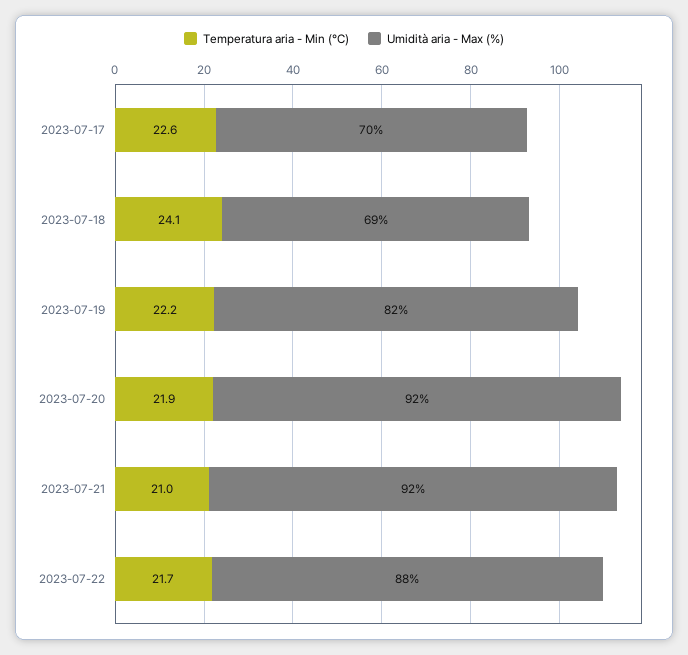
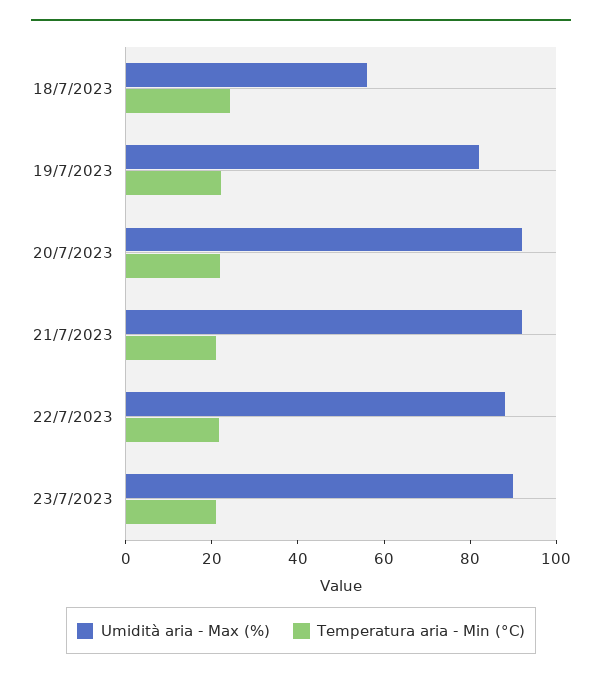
Temperatura aria - Min (°C), 2023-07-17: 22.6 -> none
Umidità aria - Max (%), 2023-07-17: 70 -> none
Umidità aria - Max (%), 2023-07-18: 69 -> 55
Umidità aria - Max (%), 23/7/2023: none -> 90
Temperatura aria - Min (°C), 23/7/2023: none -> 20

